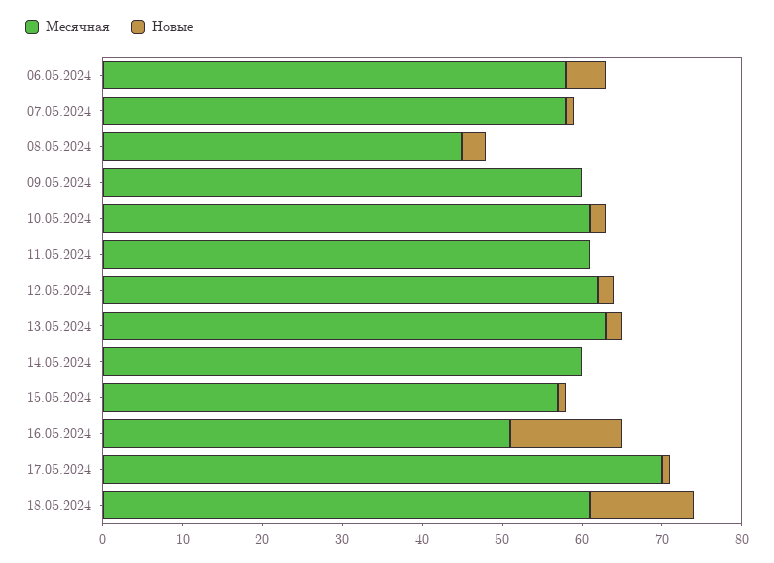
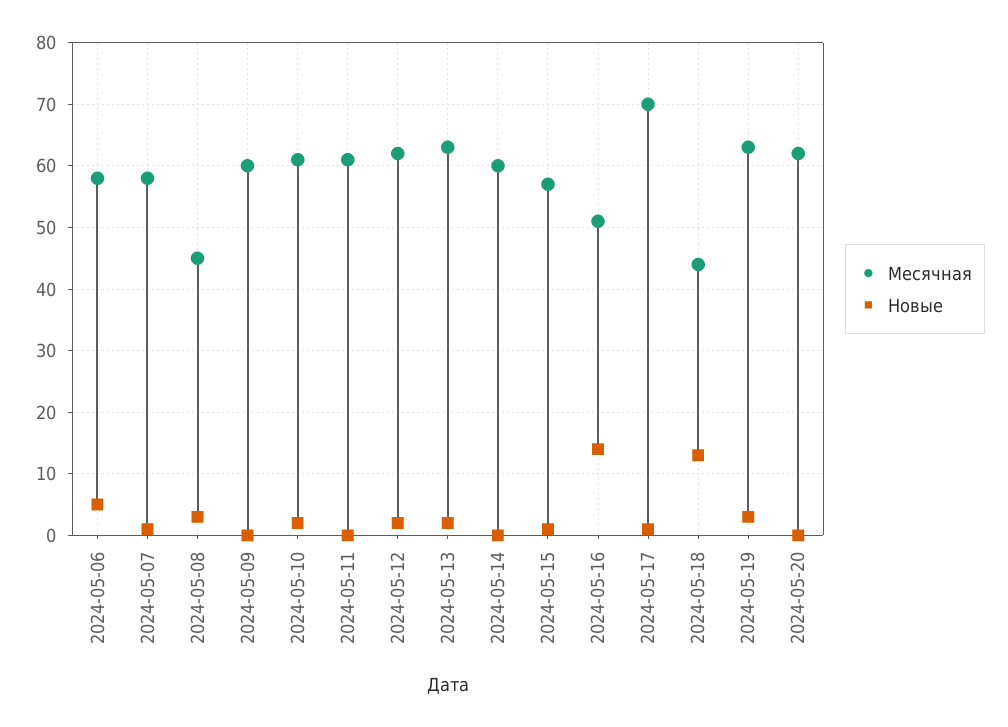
Месячная, 18.05.2024: 60 -> 44
Месячная, 2024-05-19: none -> 63
Новые, 2024-05-19: none -> 3
Месячная, 2024-05-20: none -> 62
Новые, 2024-05-20: none -> 0

